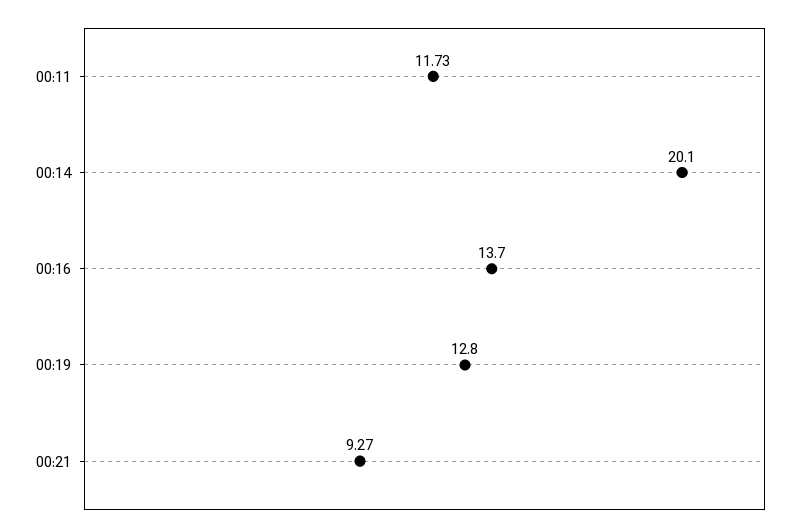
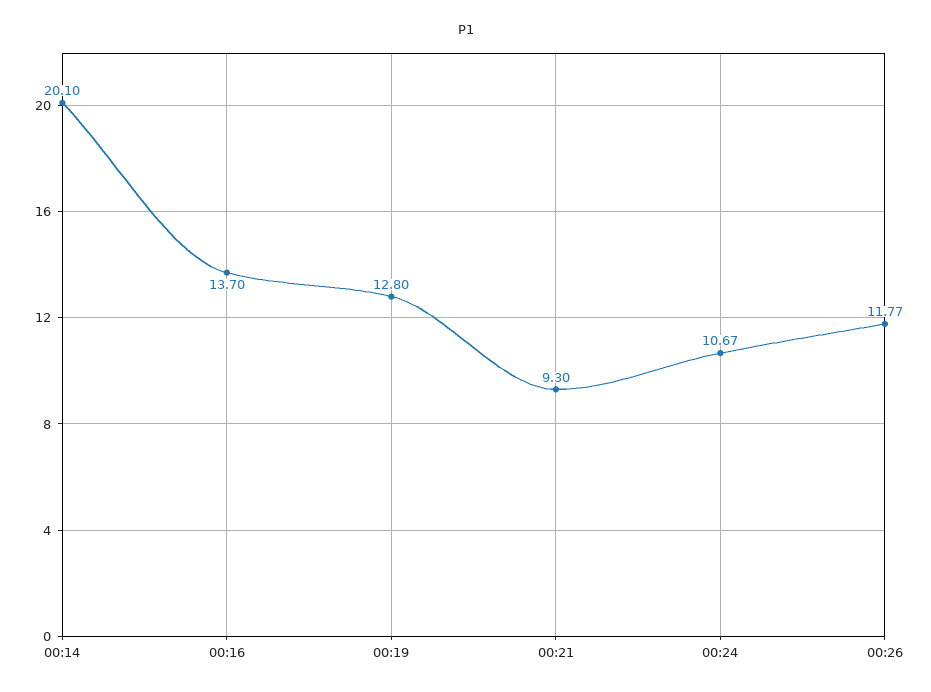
00:11: 11.73 -> none
00:21: 9.27 -> 9.3
00:24: none -> 10.67
00:26: none -> 11.77

